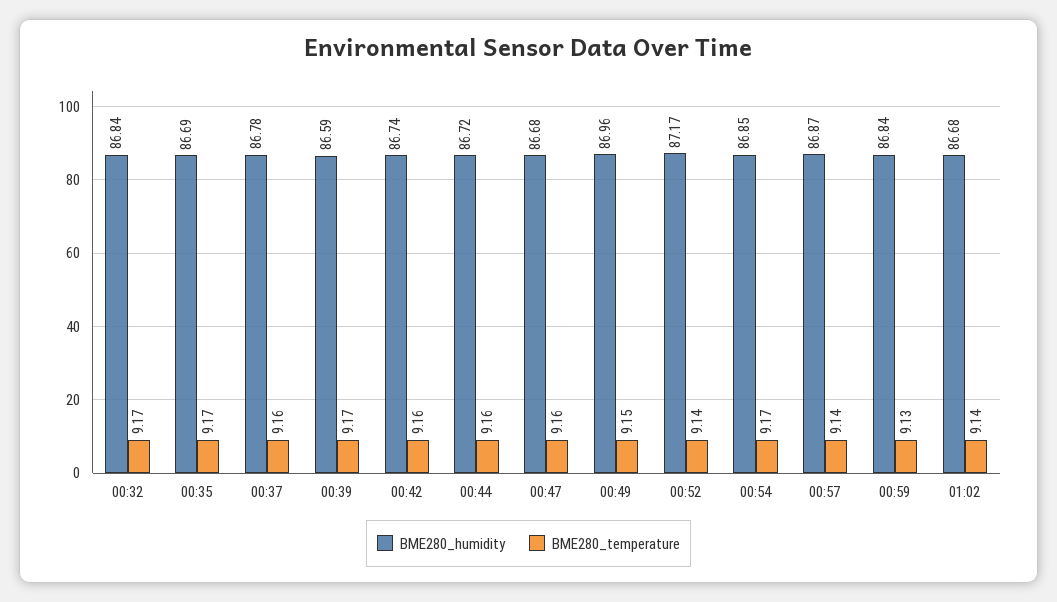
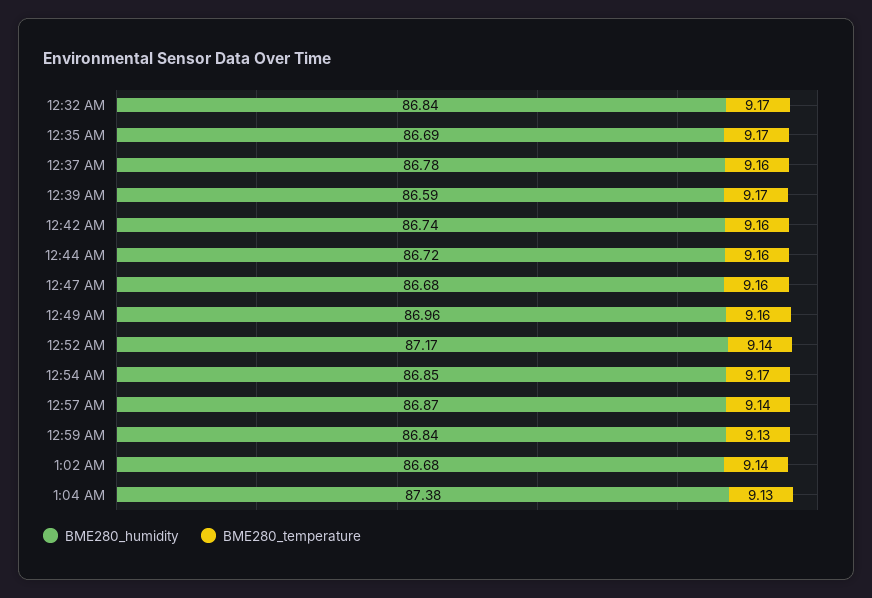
BME280_temperature, 00:49: 9.15 -> 9.16
BME280_humidity, 1:04 AM: none -> 87.38
BME280_temperature, 1:04 AM: none -> 9.13

